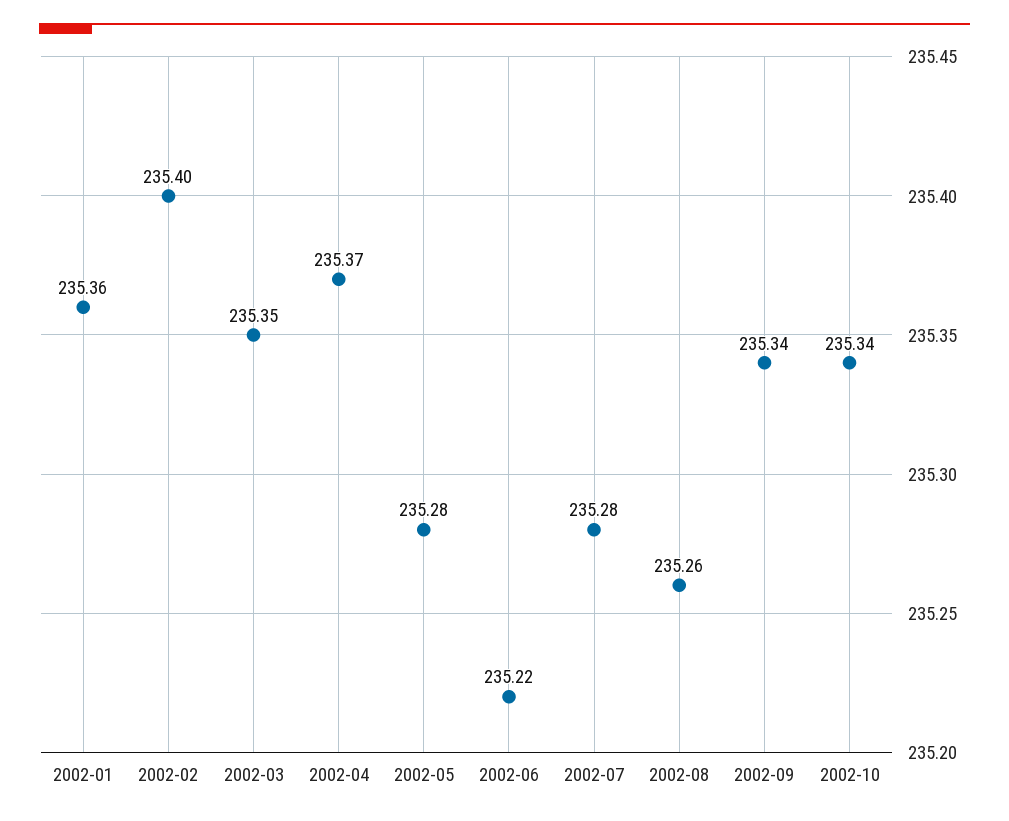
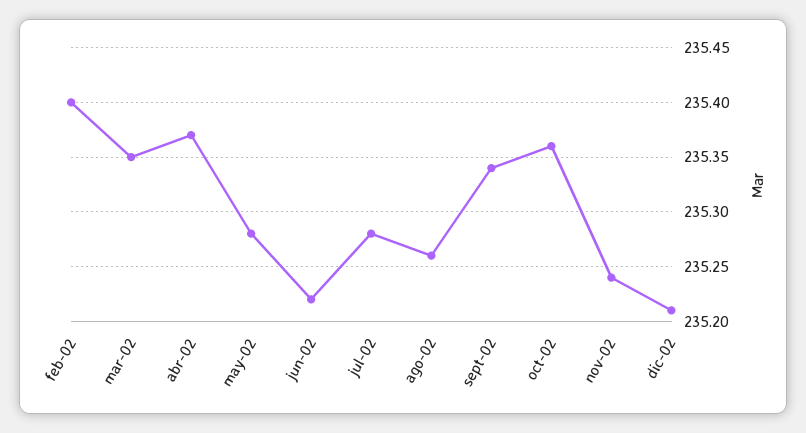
2002-01: 235.36 -> none
2002-10: 235.34 -> 235.36
nov-02: none -> 235.24
dic-02: none -> 235.21

